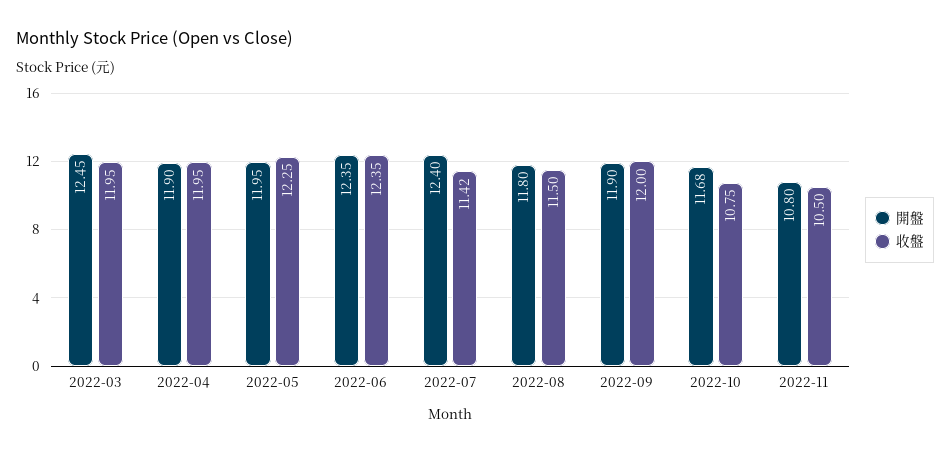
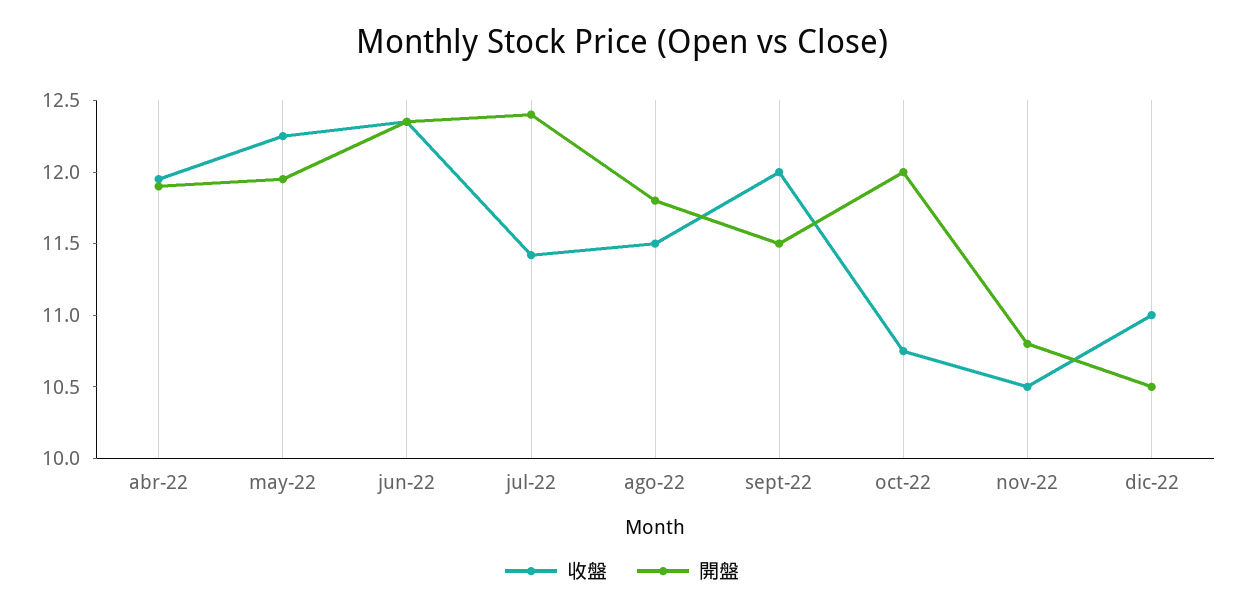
開盤, 2022-03: 12.45 -> none
收盤, 2022-03: 11.95 -> none
開盤, 2022-09: 11.9 -> 11.5
開盤, 2022-10: 11.68 -> 12
收盤, dic-22: none -> 11
開盤, dic-22: none -> 10.5

